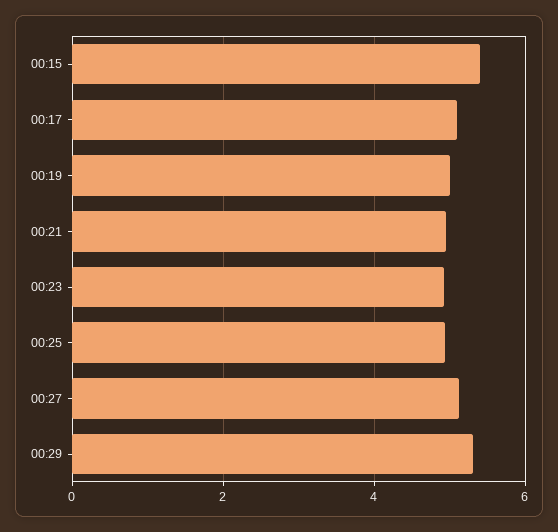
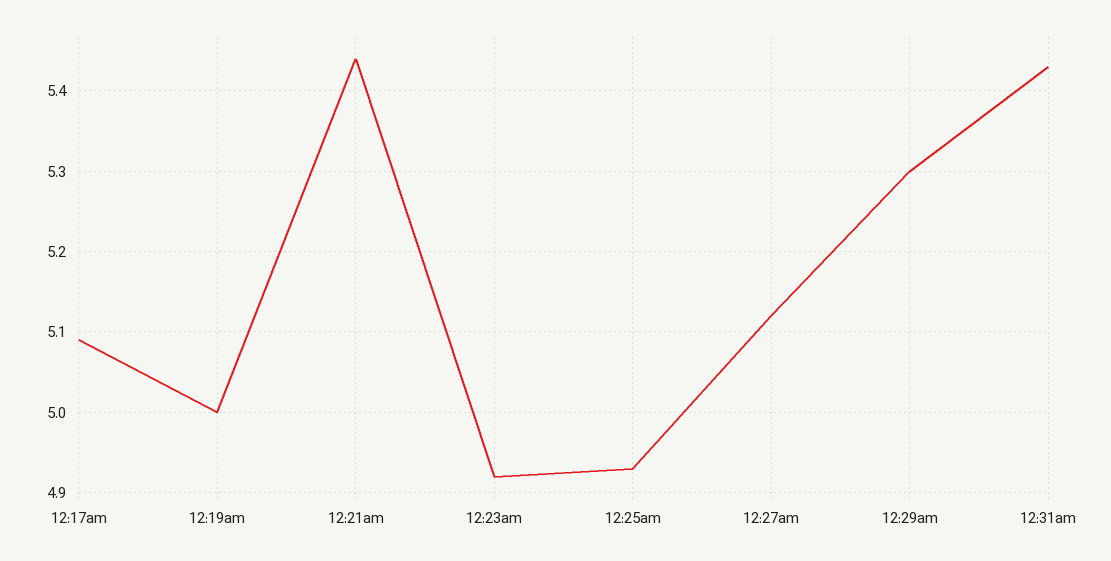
00:15: 5.4 -> none
00:21: 5 -> 5.44
12:31am: none -> 5.43

